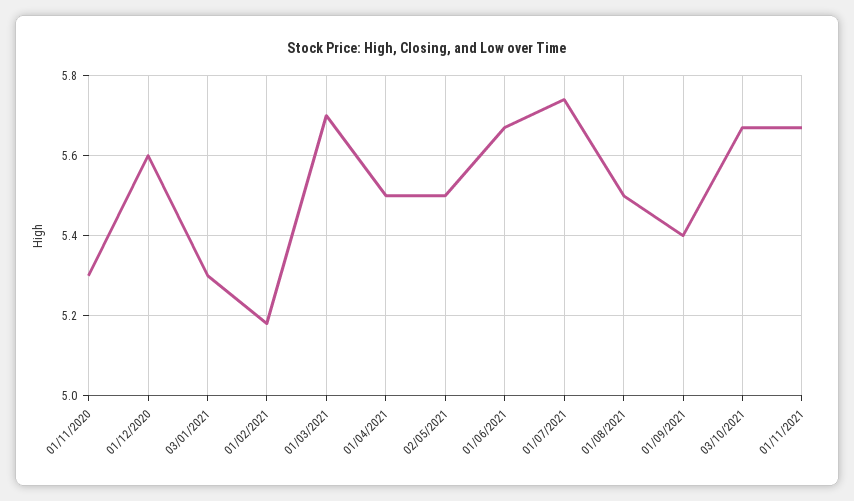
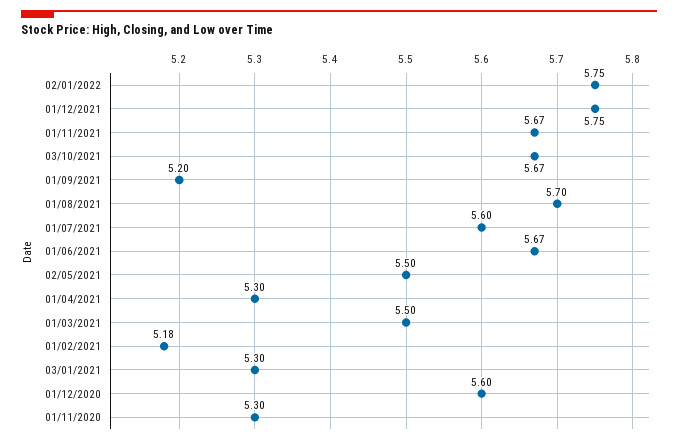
01/03/2021: 5.7 -> 5.5
01/04/2021: 5.5 -> 5.3
01/07/2021: 5.75 -> 5.6
01/08/2021: 5.5 -> 5.7
01/09/2021: 5.4 -> 5.2
02/01/2022: none -> 5.75
01/12/2021: none -> 5.75

